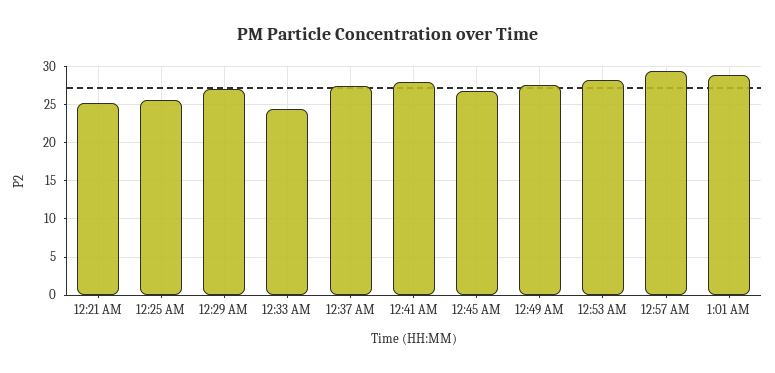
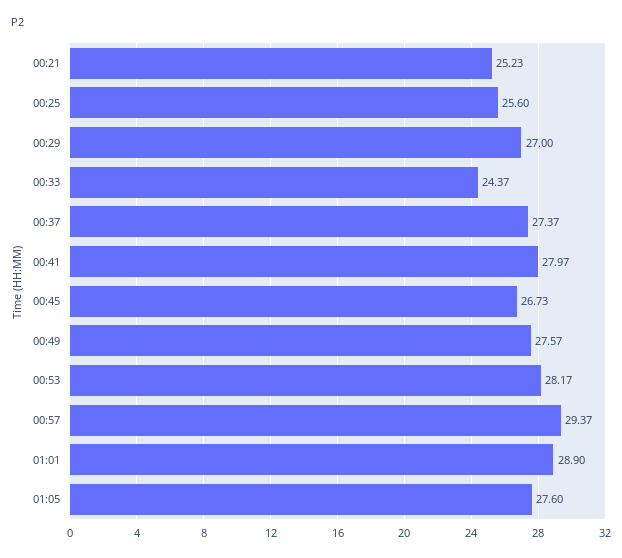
01:05: none -> 27.6

